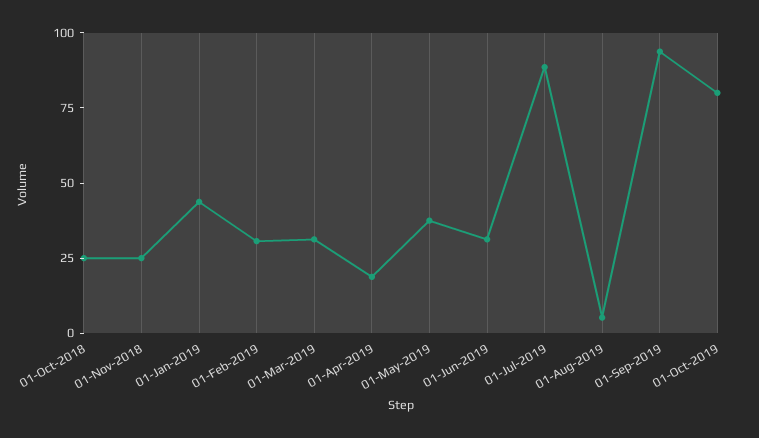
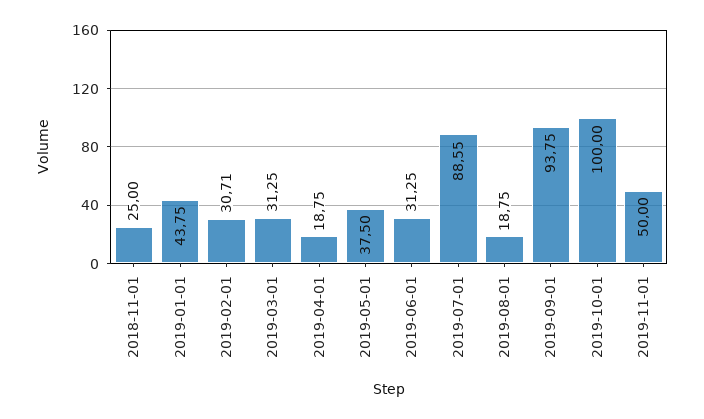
01-Oct-2018: 25 -> none
01-Aug-2019: 5 -> 18.75
01-Oct-2019: 80 -> 100
2019-11-01: none -> 50

